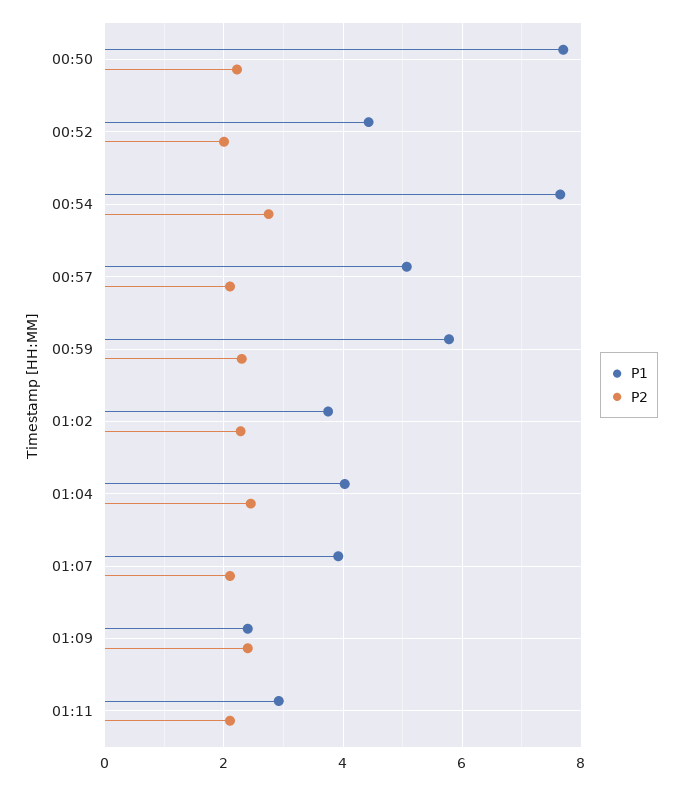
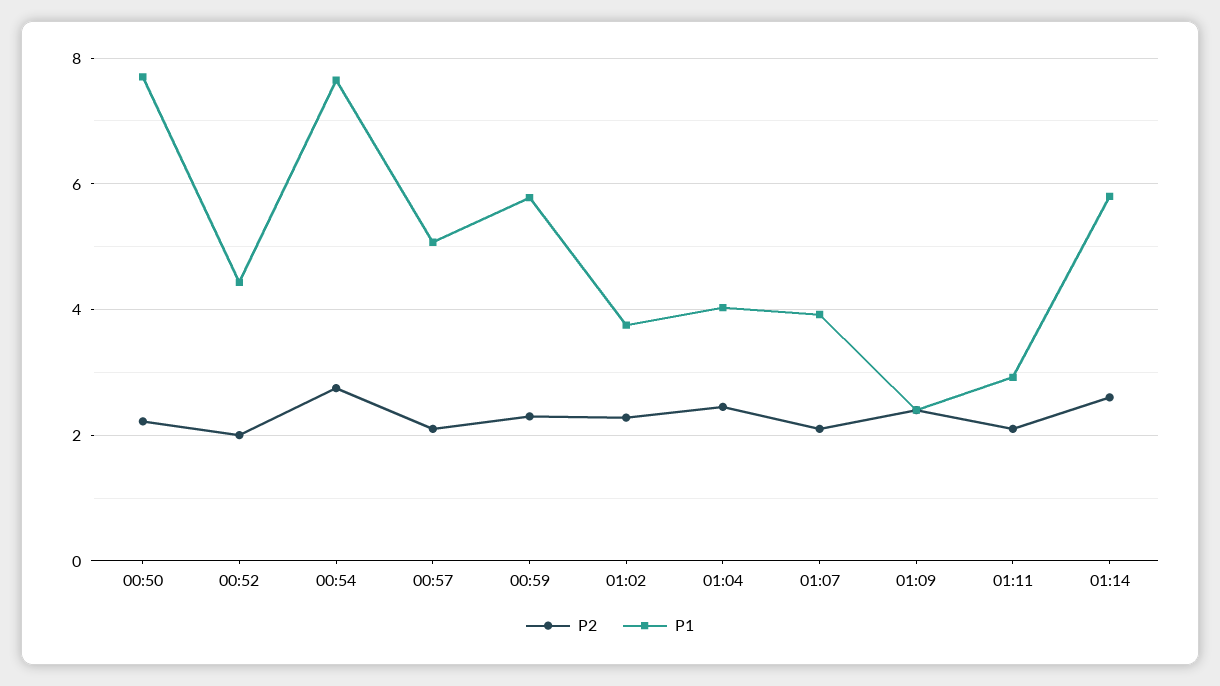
P2, 01:14: none -> 2.6
P1, 01:14: none -> 5.8

